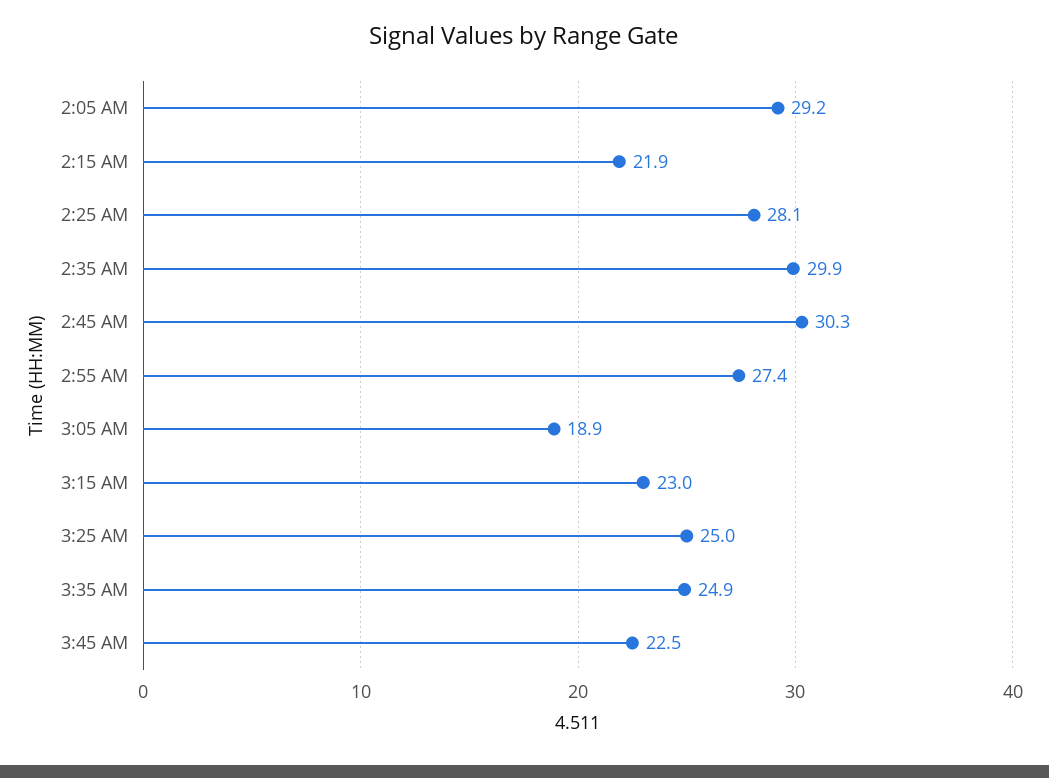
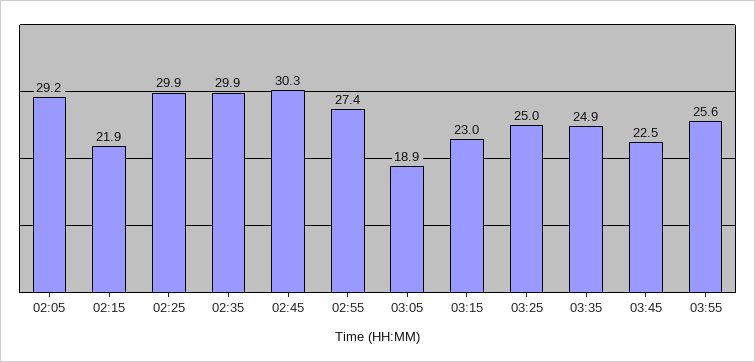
2:25 AM: 28.1 -> 29.9
03:55: none -> 25.6

